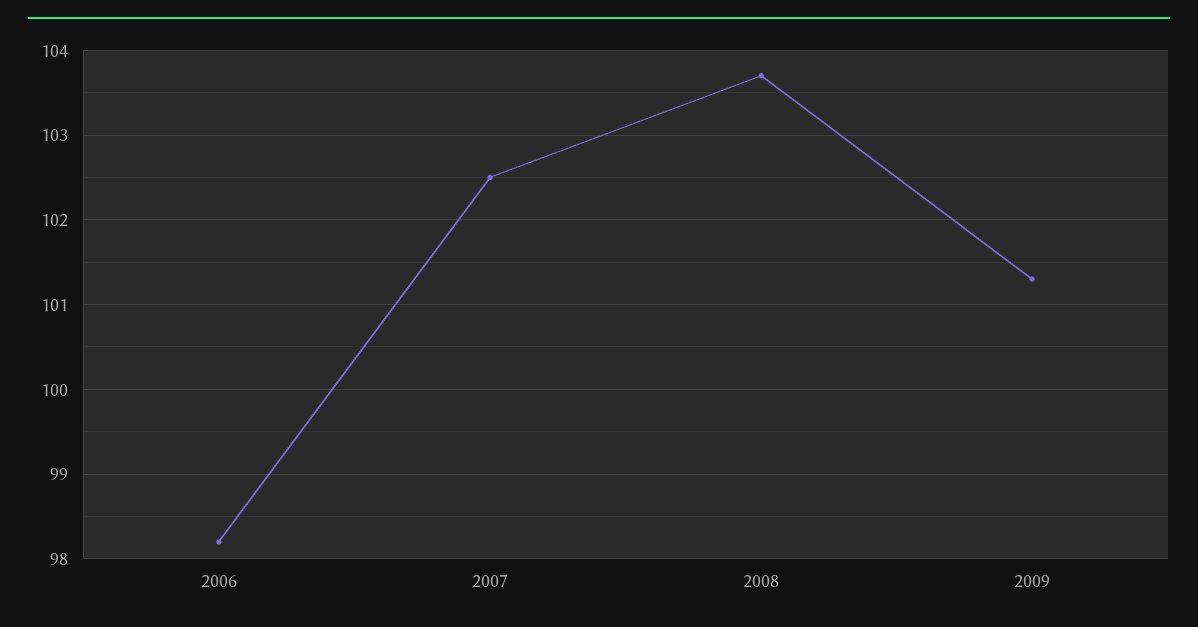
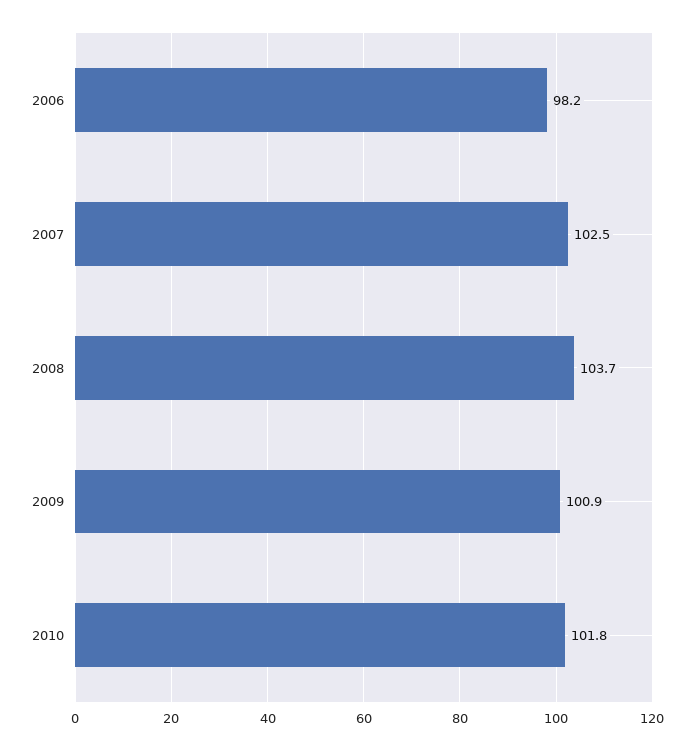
2009: 101.3 -> 100.9
2010: none -> 101.8

